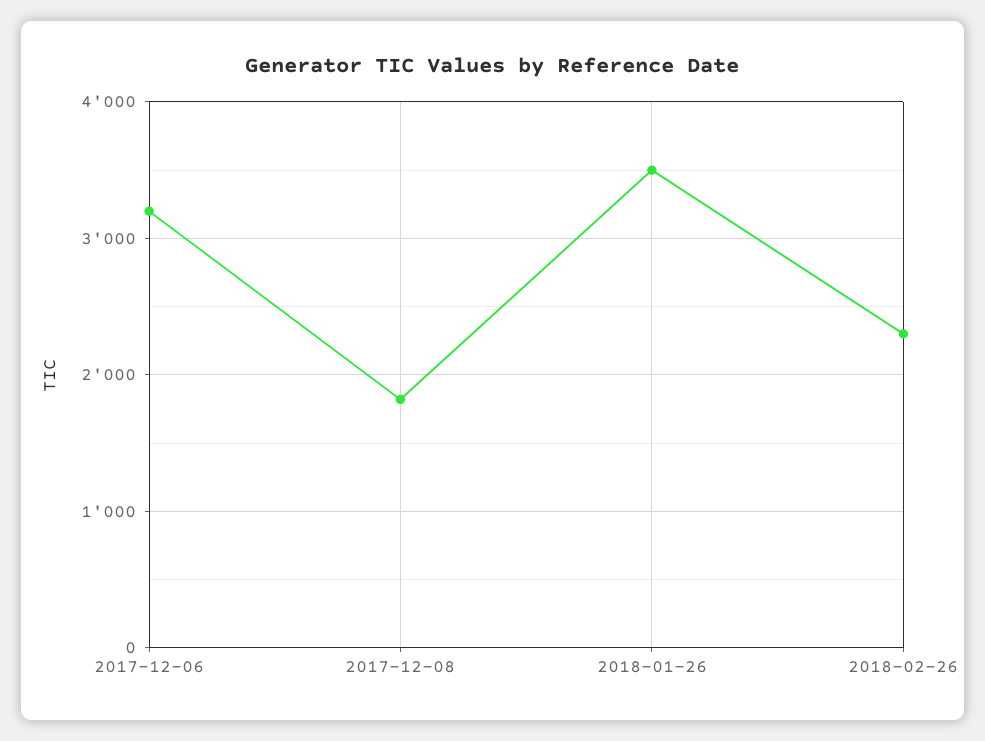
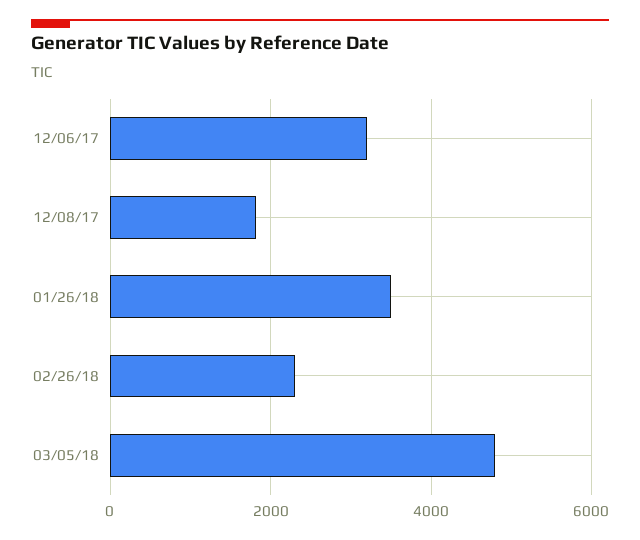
03/05/18: none -> 4800

